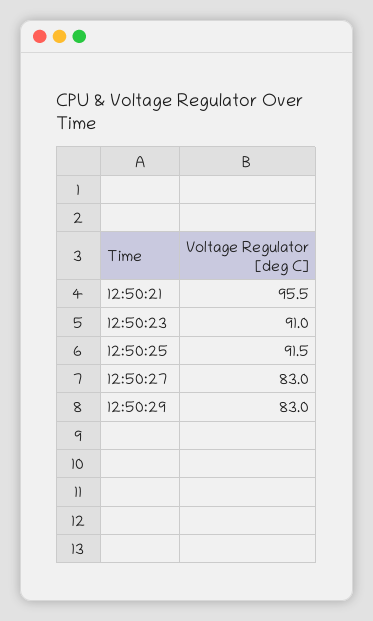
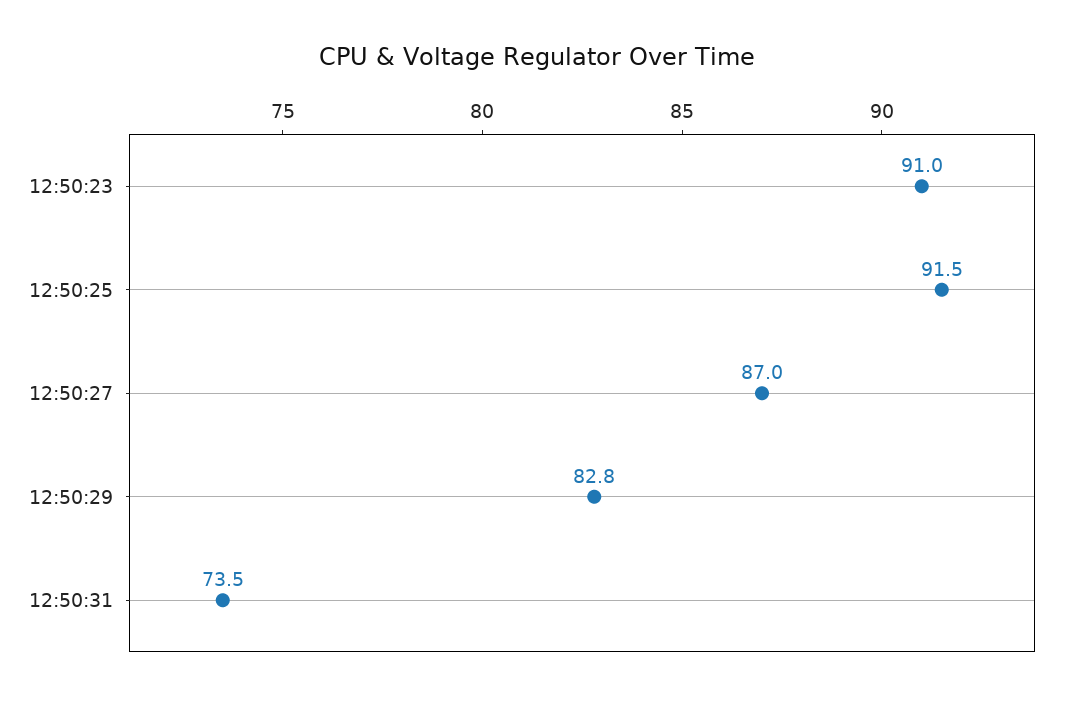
12:50:21: 95.5 -> none
12:50:27: 83 -> 87
12:50:29: 83 -> 82.8
12:50:31: none -> 73.5

